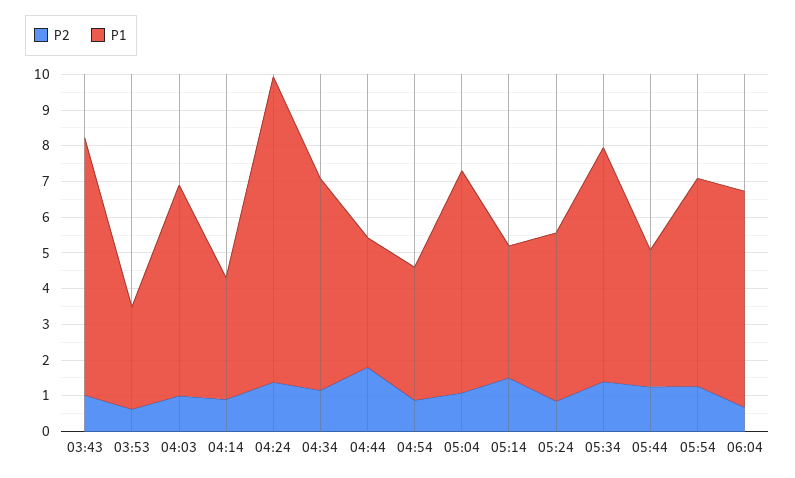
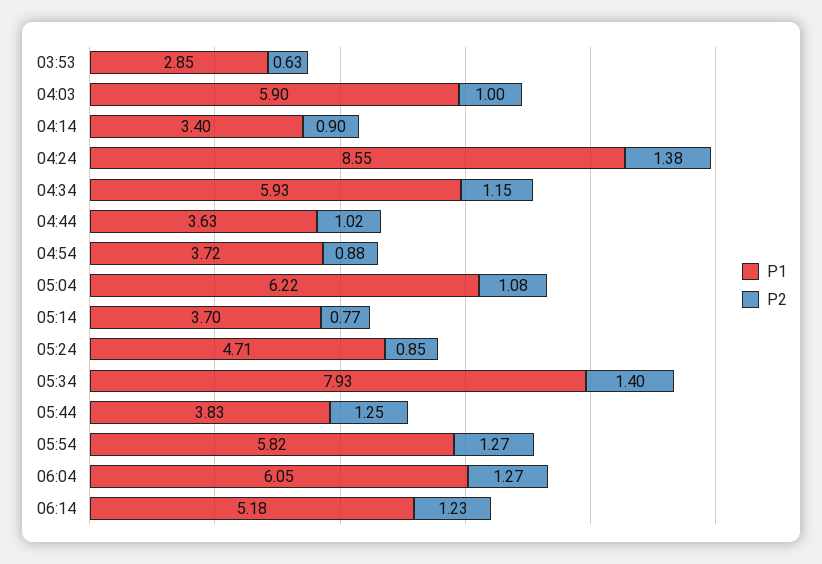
P2, 03:43: 1 -> none
P1, 03:43: 7.25 -> none
P2, 04:44: 1.75 -> 1.02
P2, 05:14: 1.5 -> 0.77
P1, 05:34: 6.5 -> 7.93
P2, 06:04: 0.75 -> 1.27
P1, 06:14: none -> 5.18
P2, 06:14: none -> 1.23

